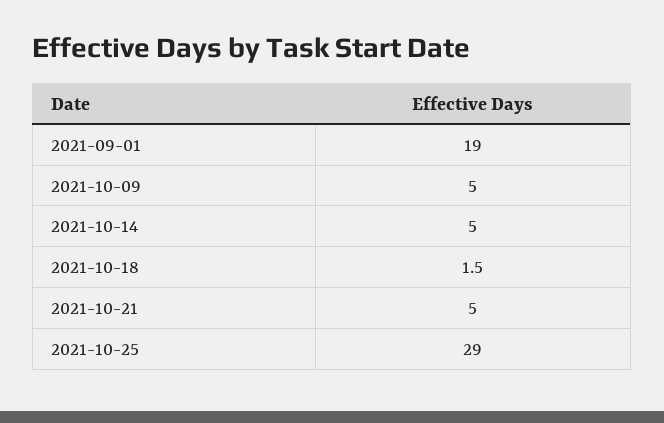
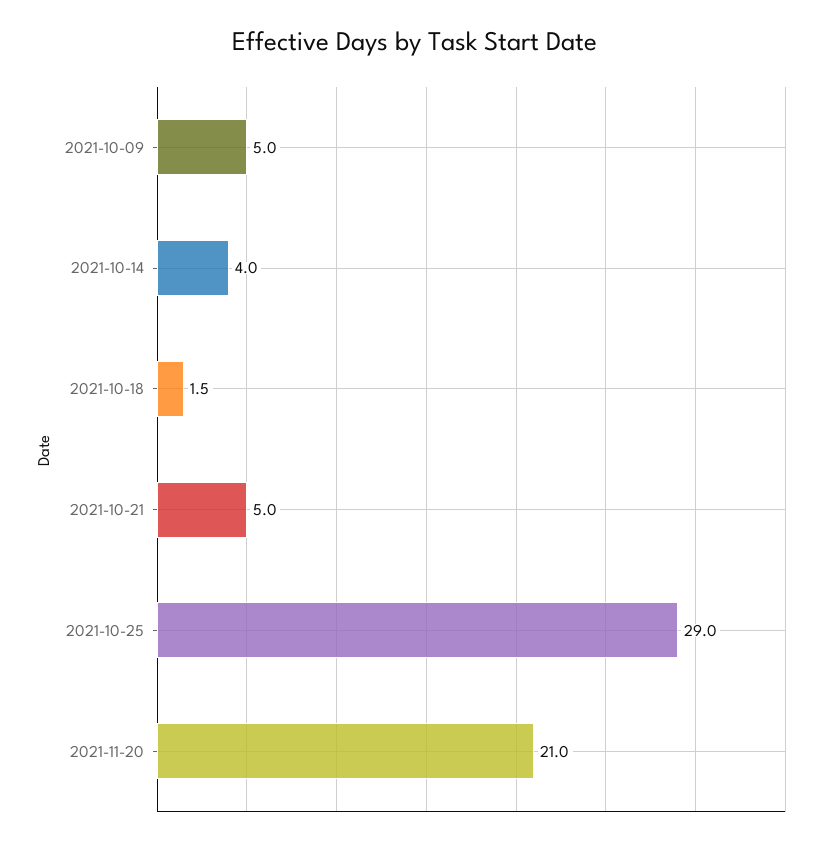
2021-09-01: 19 -> none
2021-10-14: 5 -> 4
2021-11-20: none -> 21

